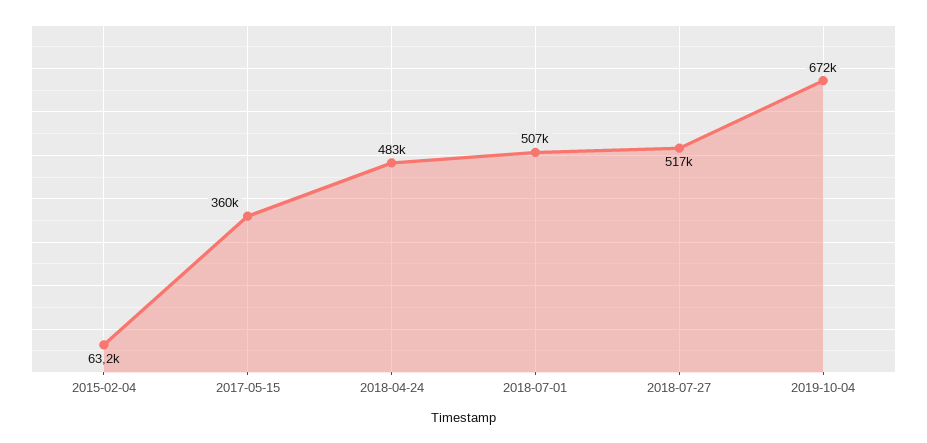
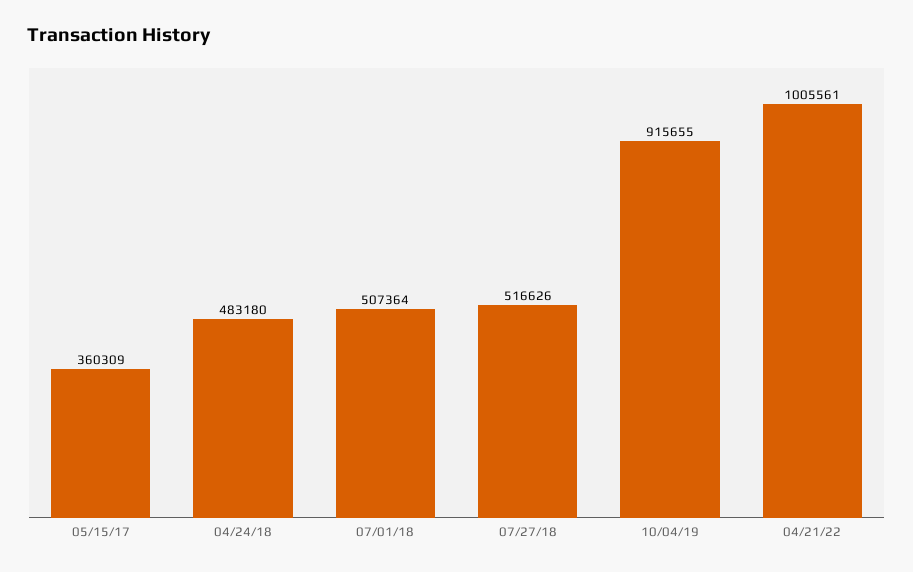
2015-02-04: 63200 -> none
2019-10-04: 672000 -> 915655
04/21/22: none -> 1005561

